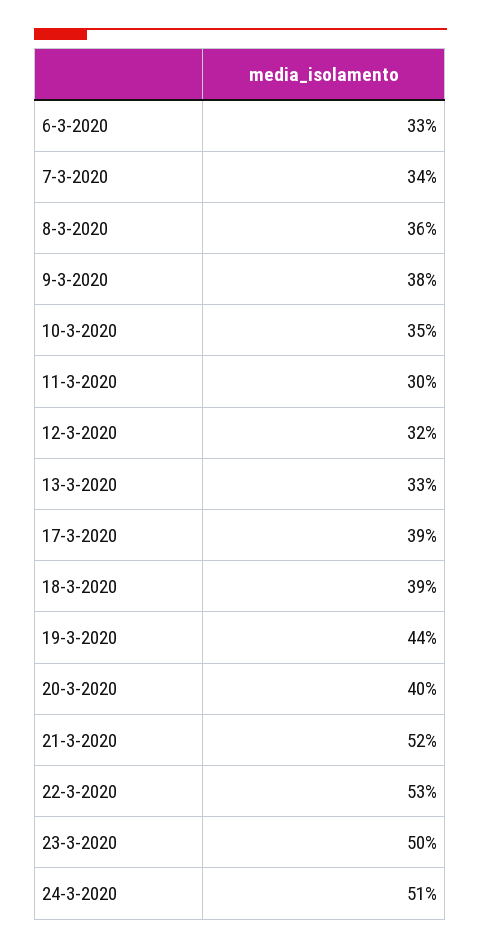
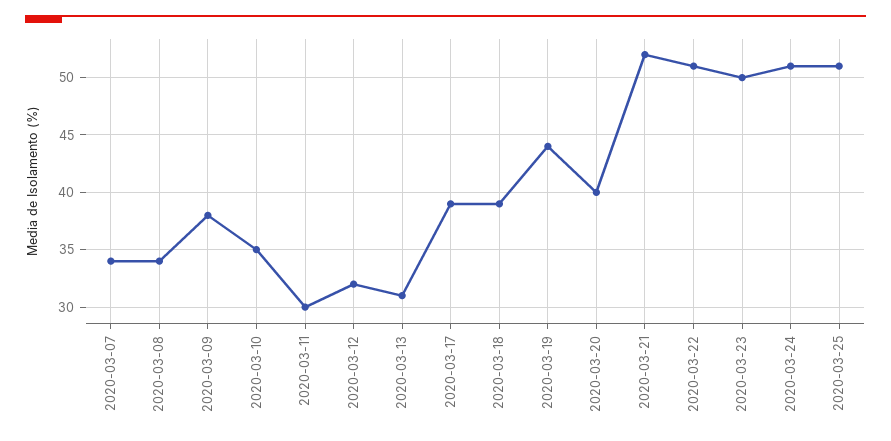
6-3-2020: 33 -> none
8-3-2020: 36 -> 34
13-3-2020: 33 -> 31
22-3-2020: 53 -> 51
2020-03-25: none -> 51

